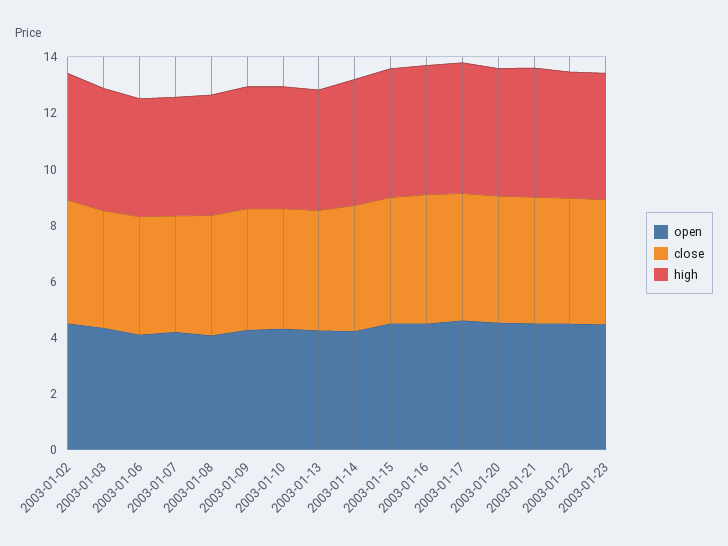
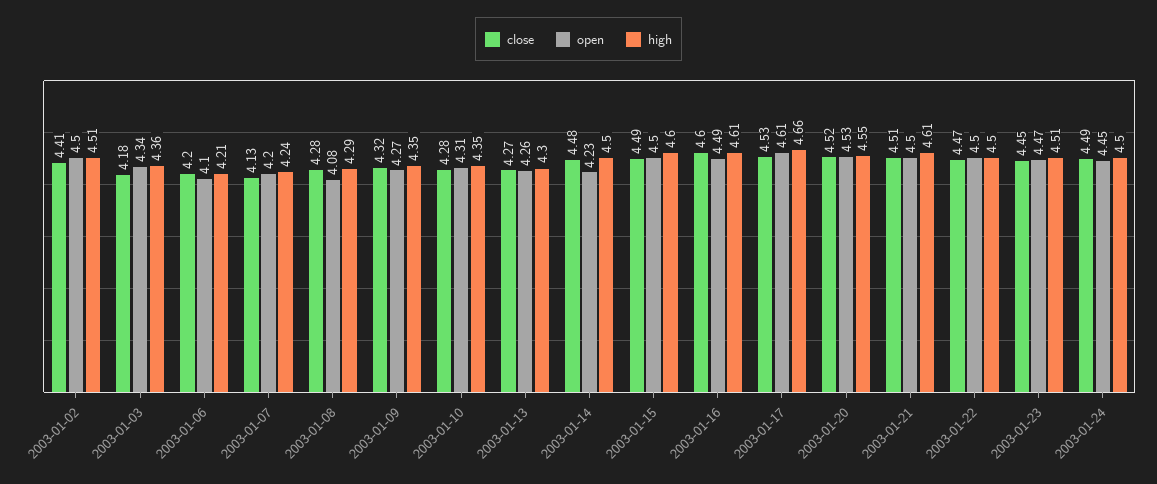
close, 2003-01-24: none -> 4.49
open, 2003-01-24: none -> 4.45
high, 2003-01-24: none -> 4.5

